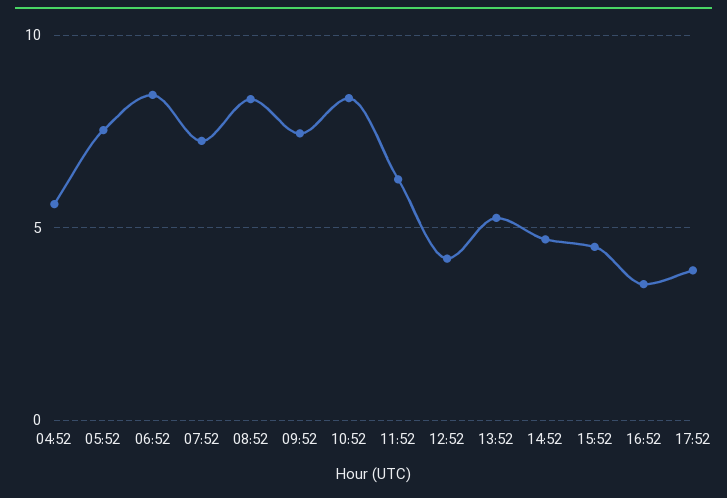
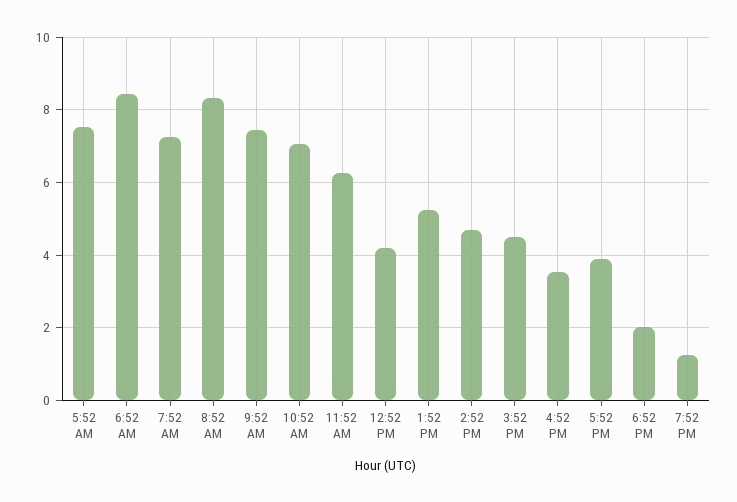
04:52: 5.5 -> none
10:52: 8.5 -> 7
6:52 PM: none -> 2
7:52 PM: none -> 1.2

